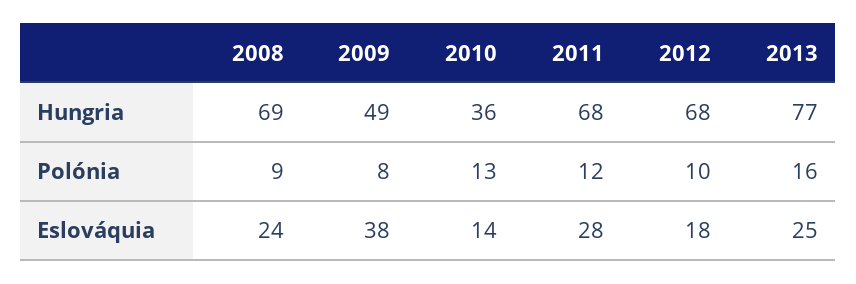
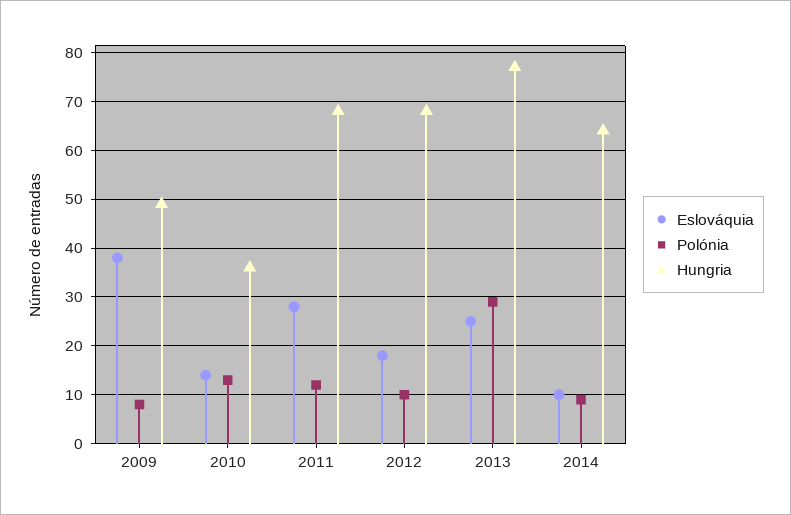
Hungria, 2008: 69 -> none
Polónia, 2008: 9 -> none
Polónia, 2013: 16 -> 30
Eslováquia, 2008: 24 -> none
Eslováquia, 2014: none -> 10
Polónia, 2014: none -> 10
Hungria, 2014: none -> 65

